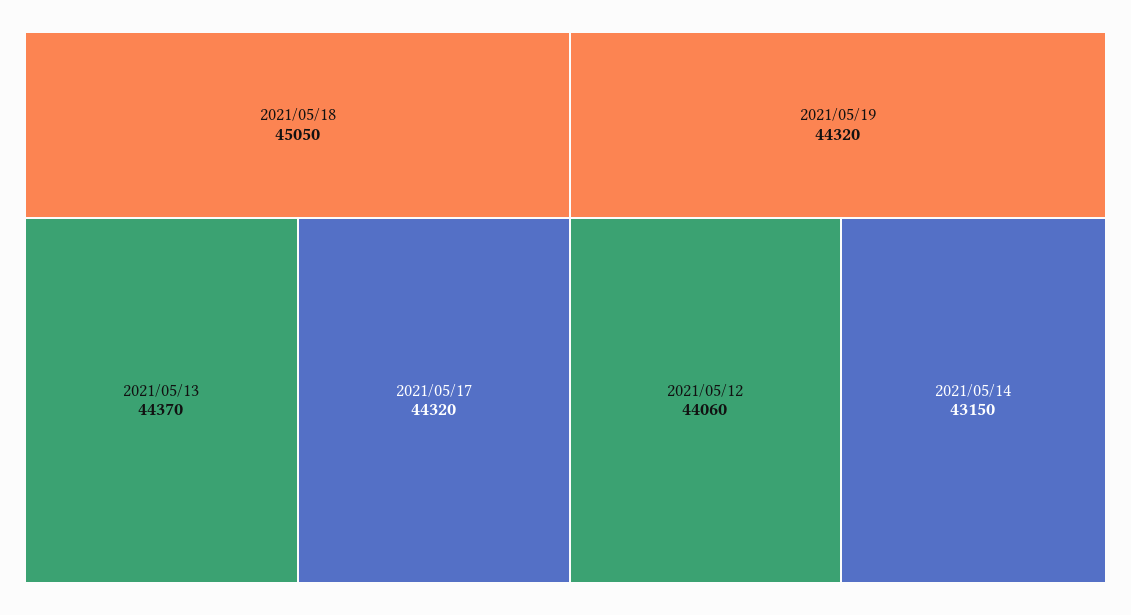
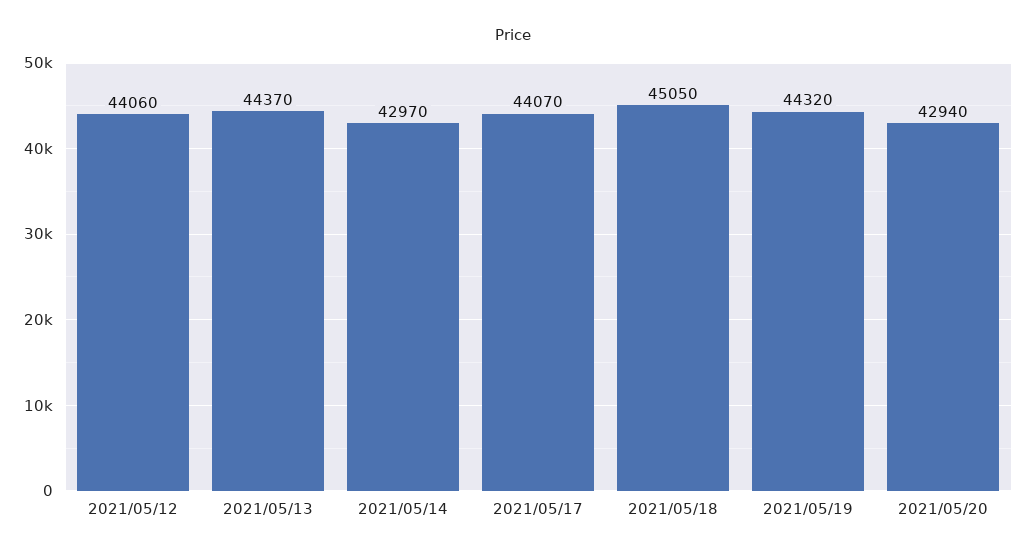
2021/05/17: 44320 -> 44070
2021/05/14: 43150 -> 42970
2021/05/20: none -> 42940

